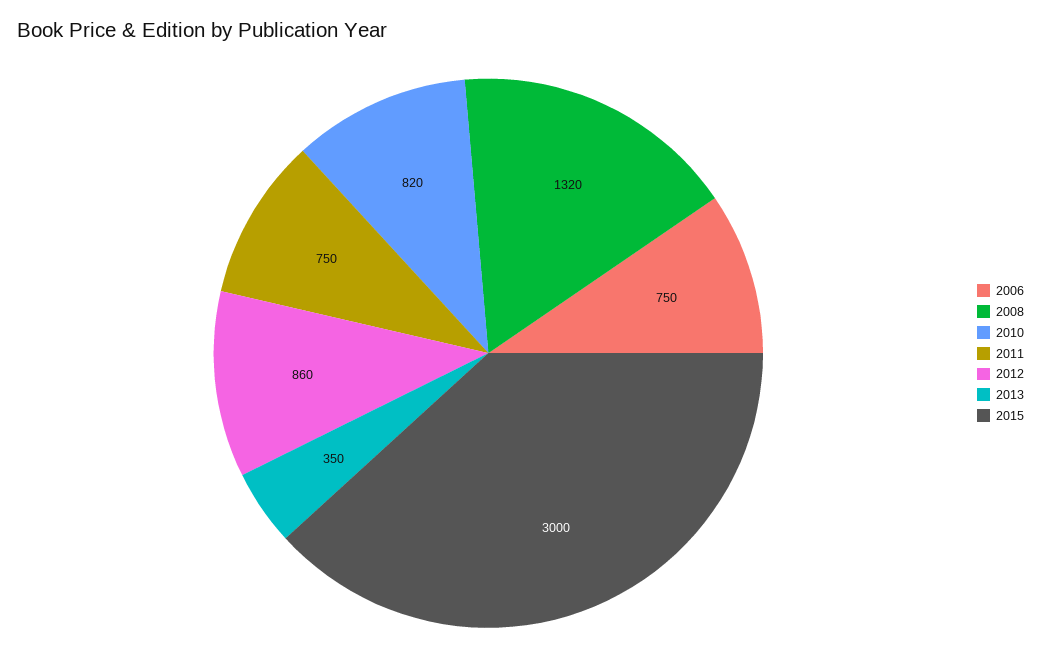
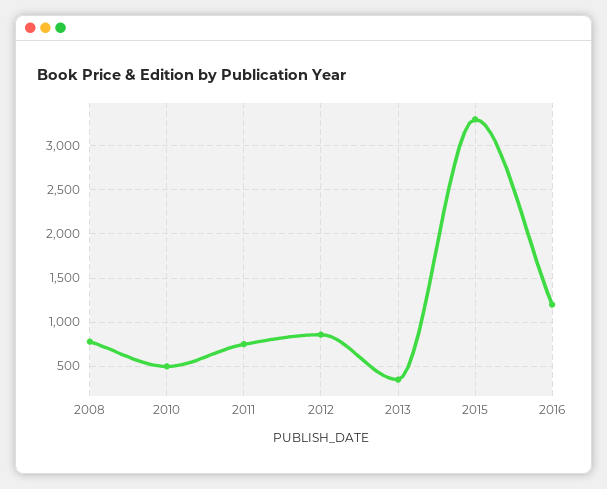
2006: 750 -> none
2008: 1320 -> 800
2010: 820 -> 500
2015: 3000 -> 3300
2016: none -> 1200

